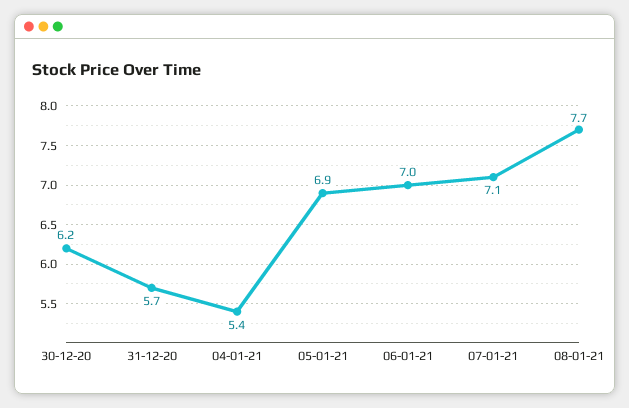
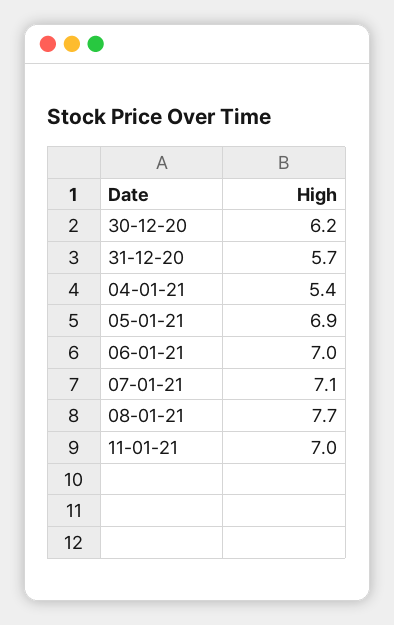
11-01-21: none -> 7

